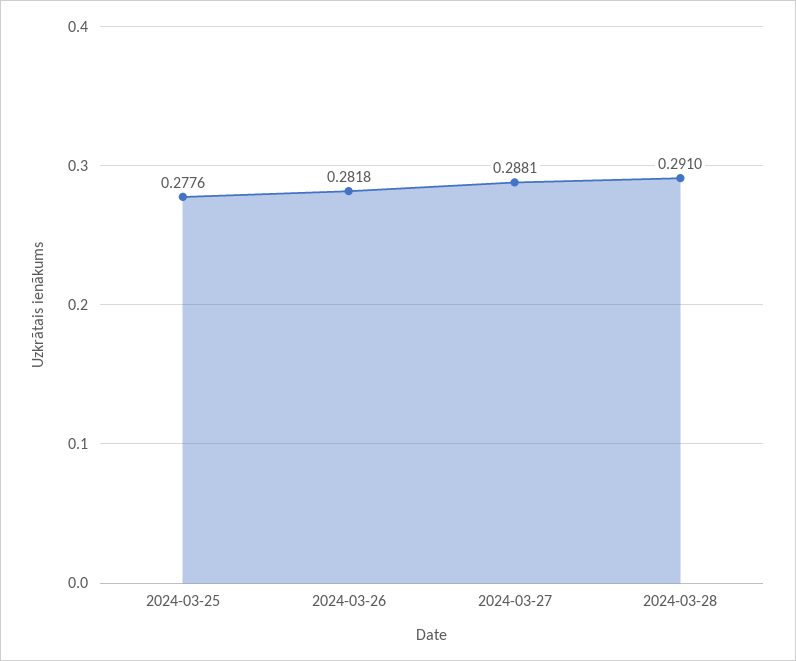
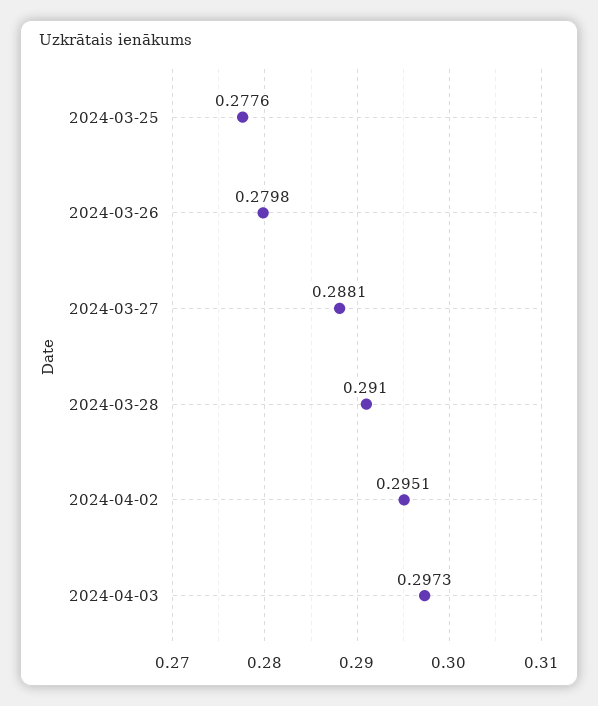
2024-03-26: 0.2818 -> 0.2798
2024-04-02: none -> 0.2951
2024-04-03: none -> 0.2973

